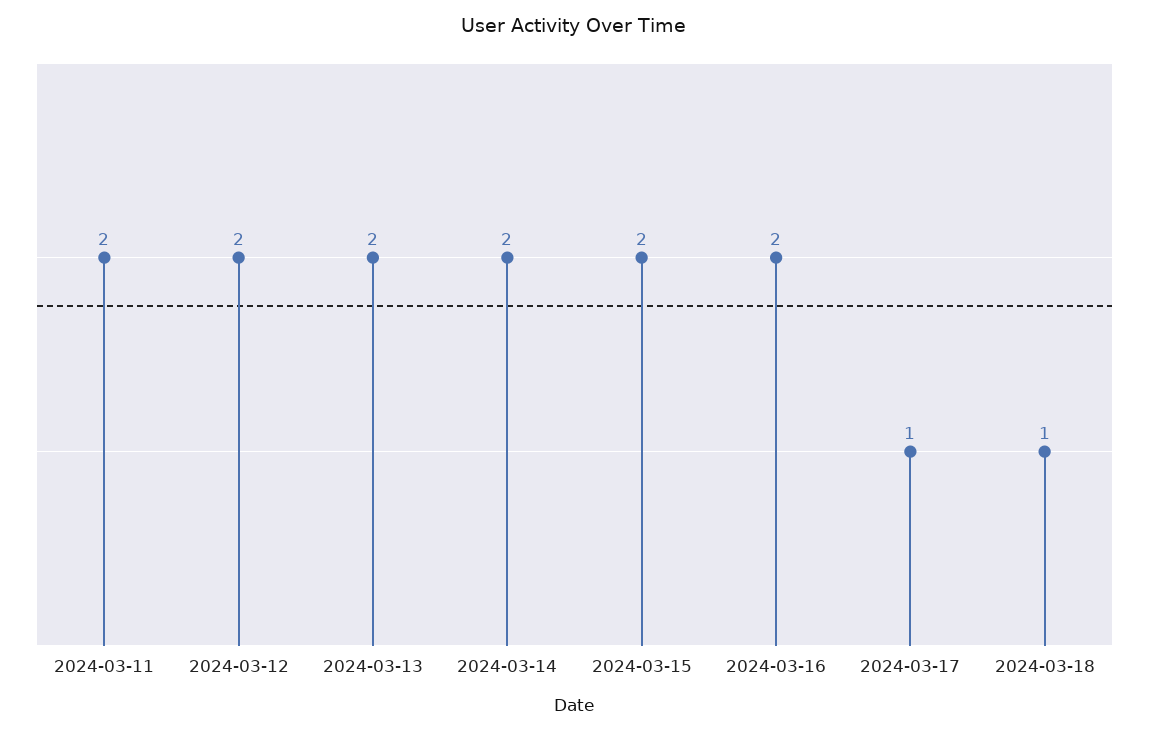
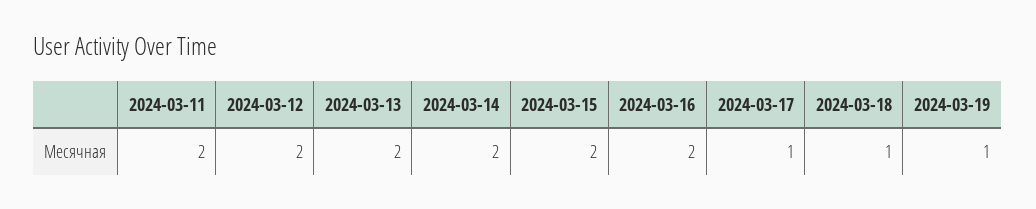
2024-03-19: none -> 1

